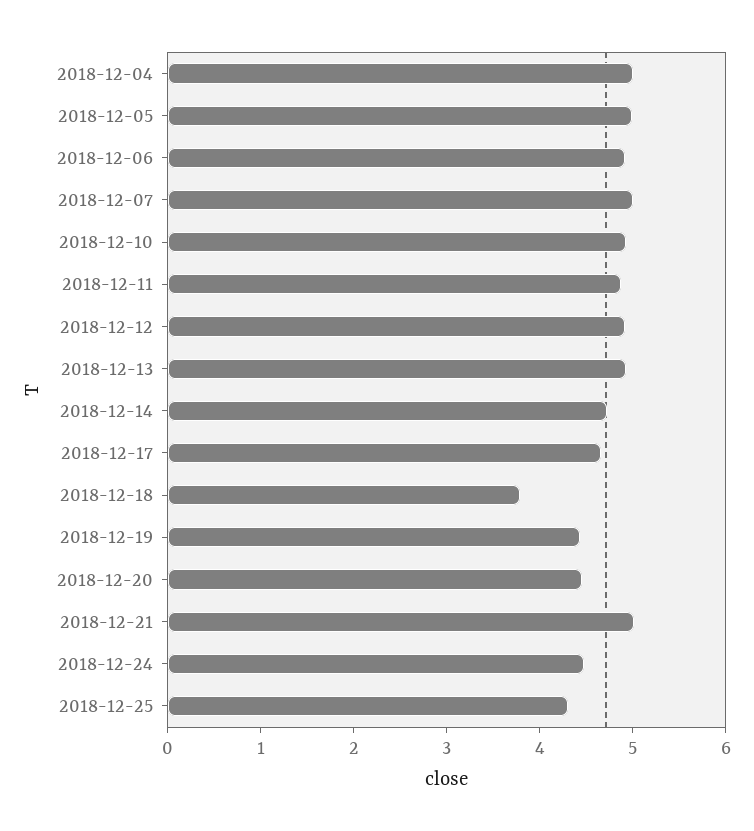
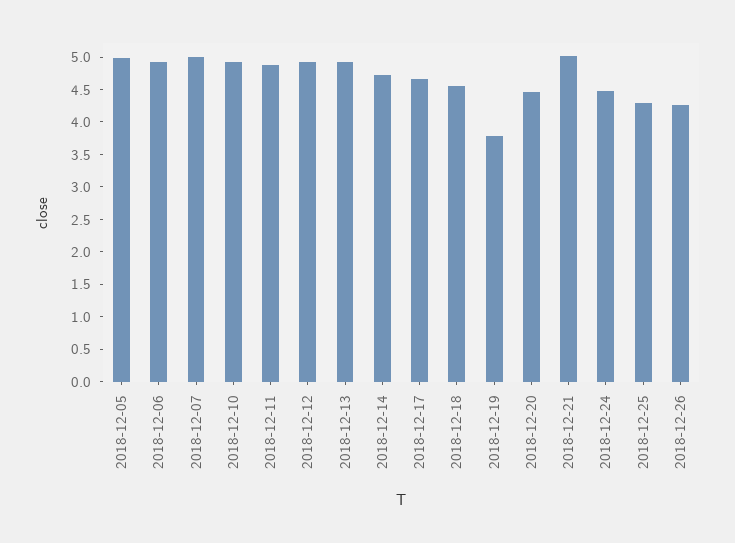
2018-12-04: 5 -> none
2018-12-18: 3.8 -> 4.5
2018-12-19: 4.4 -> 3.75
2018-12-26: none -> 4.25

